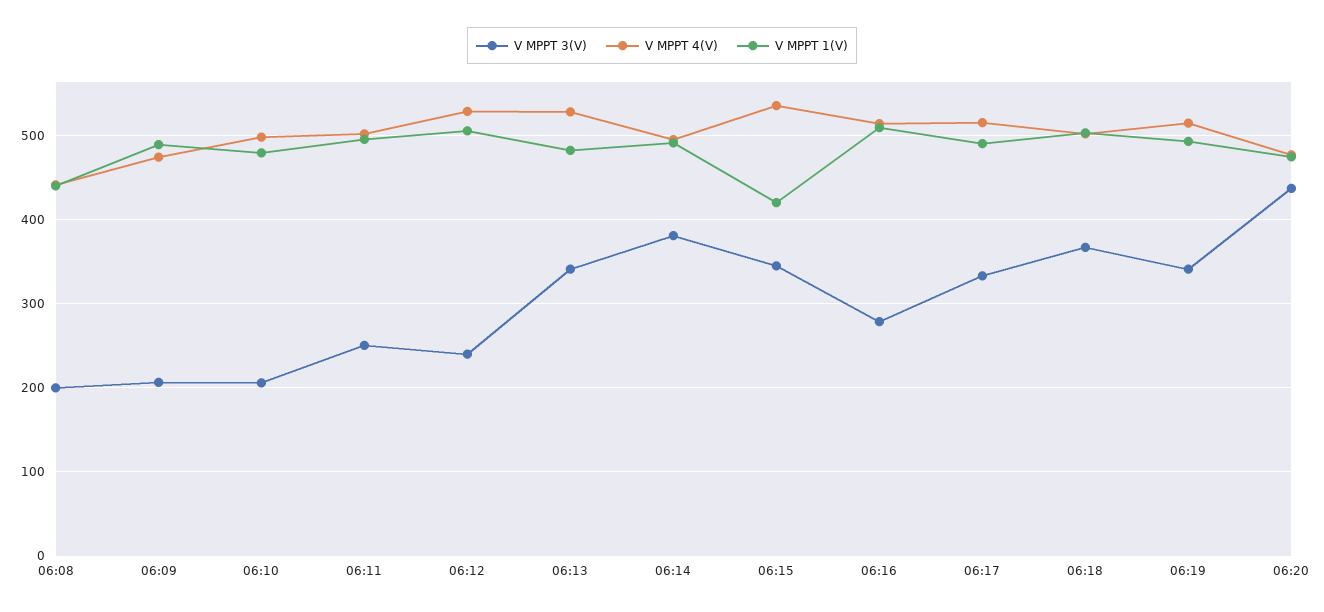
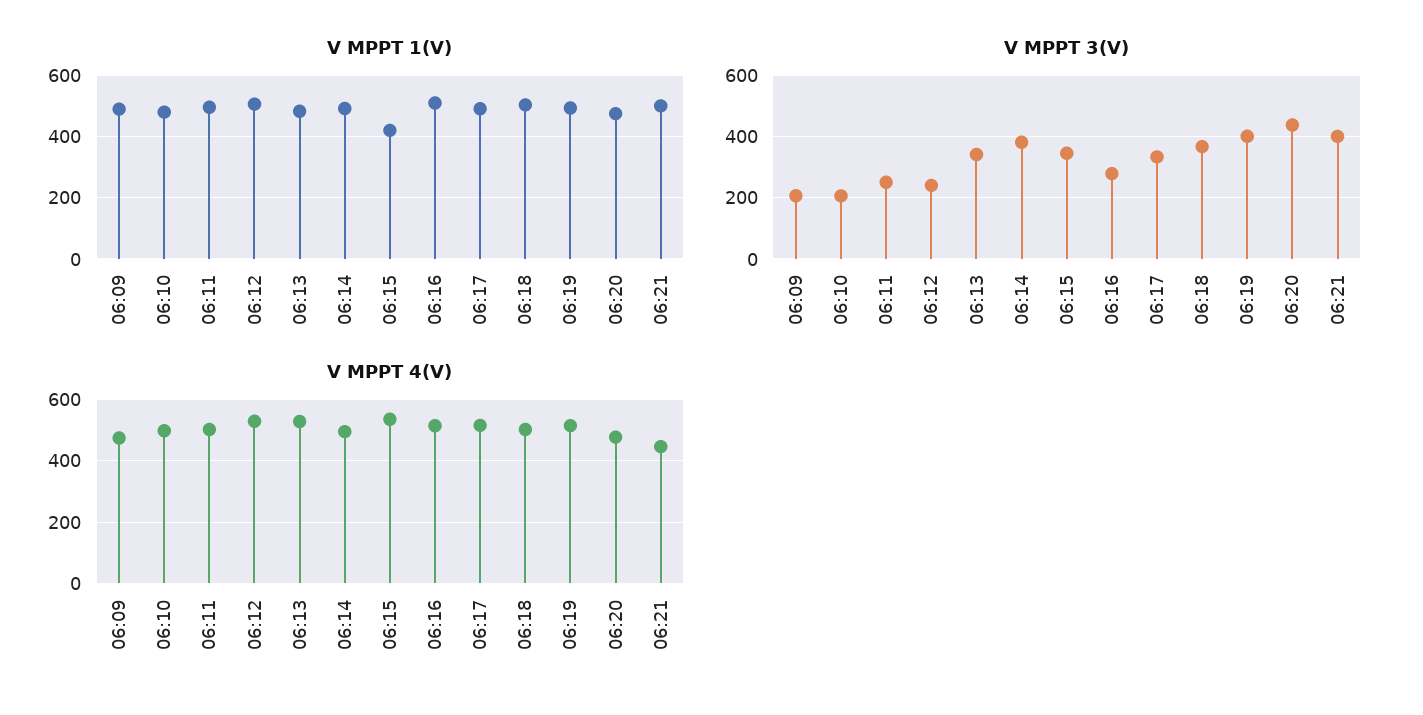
V MPPT 3(V), 06:08: 200 -> none
V MPPT 4(V), 06:08: 440 -> none
V MPPT 1(V), 06:08: 440 -> none
V MPPT 3(V), 06:19: 340 -> 400
V MPPT 1(V), 06:21: none -> 500
V MPPT 3(V), 06:21: none -> 400
V MPPT 4(V), 06:21: none -> 440

